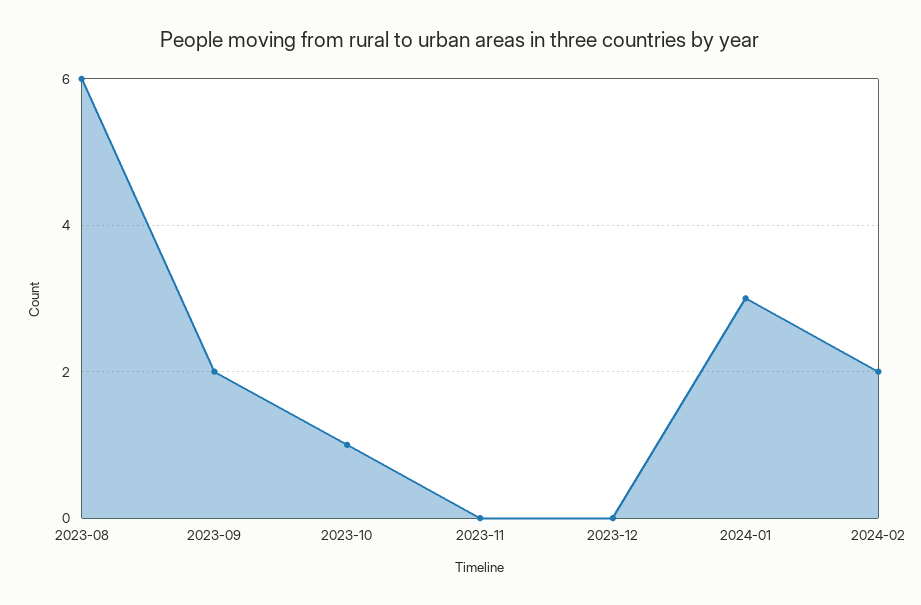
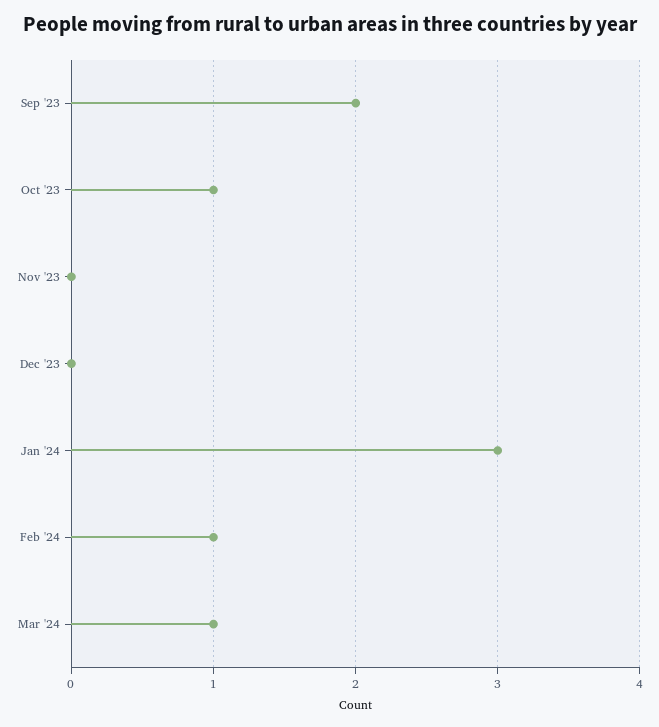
2023-08: 6 -> none
2024-02: 2 -> 1
Mar '24: none -> 1

